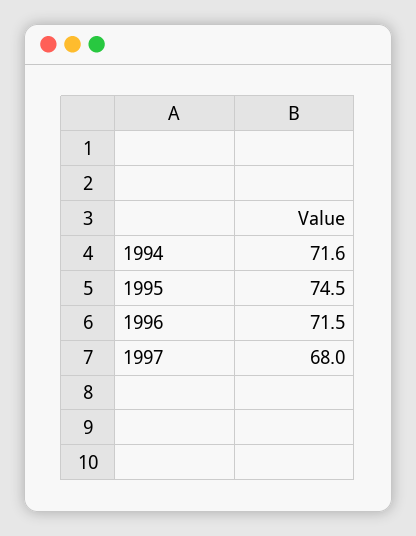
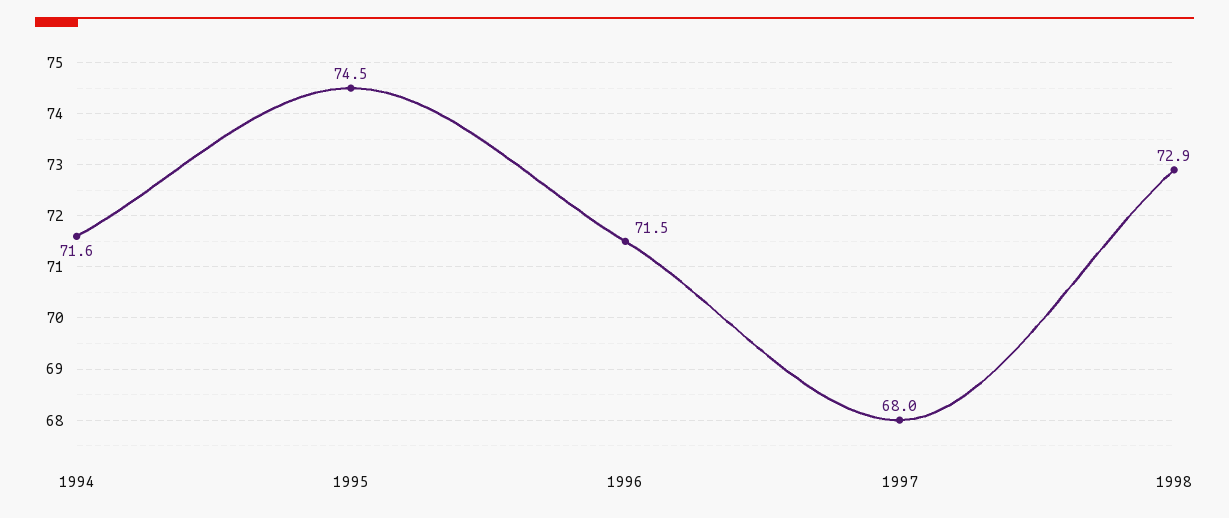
1998: none -> 72.9

